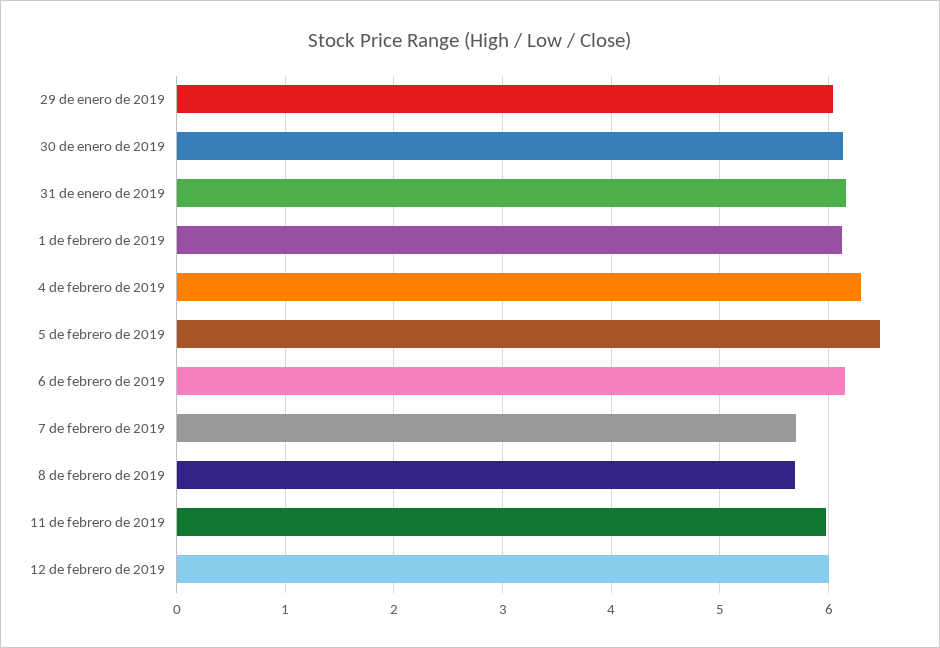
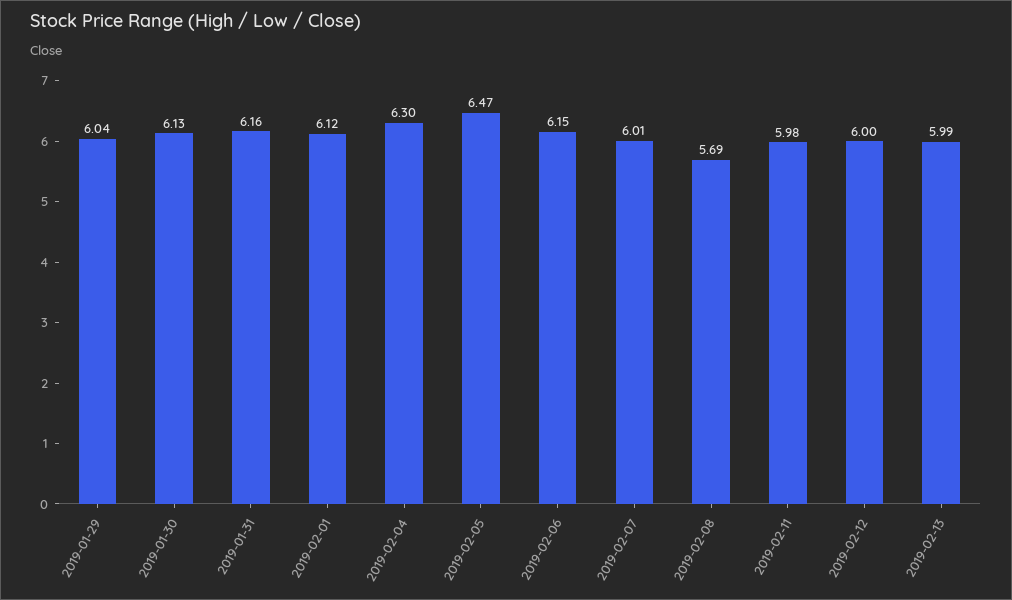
7 de febrero de 2019: 5.7 -> 6.01
2019-02-13: none -> 5.99

